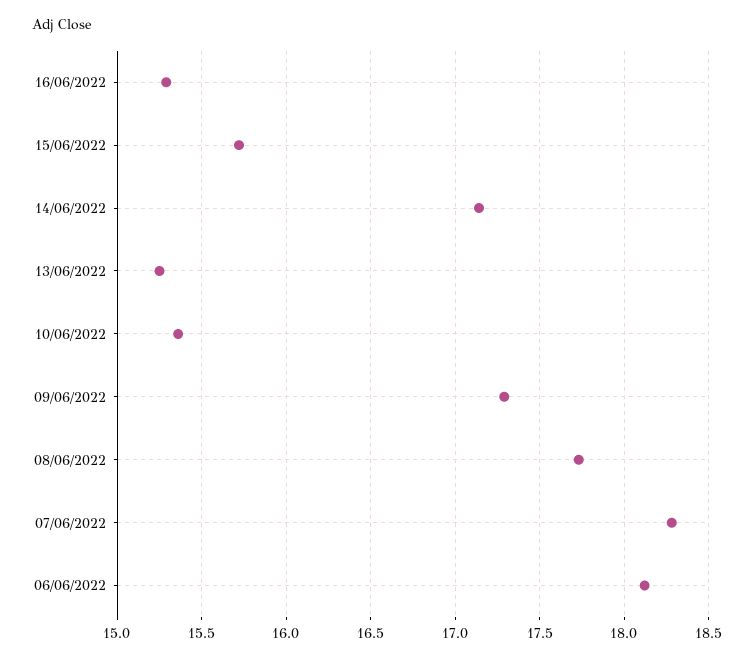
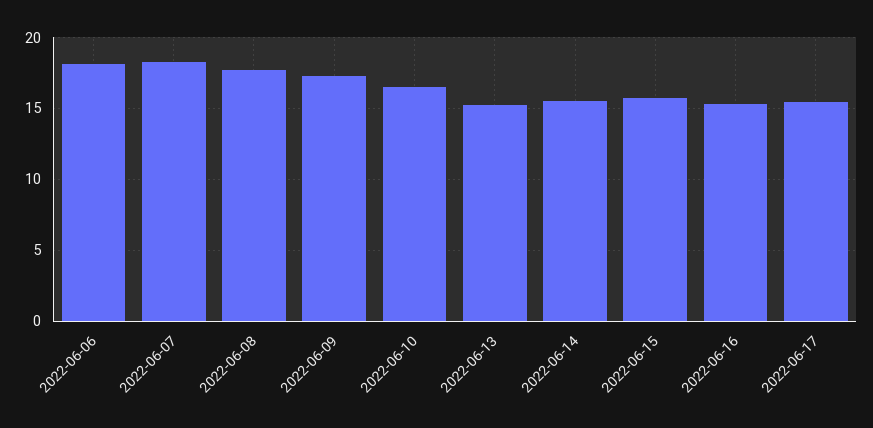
14/06/2022: 17.15 -> 15.5
10/06/2022: 15.35 -> 16.5
2022-06-17: none -> 15.5

